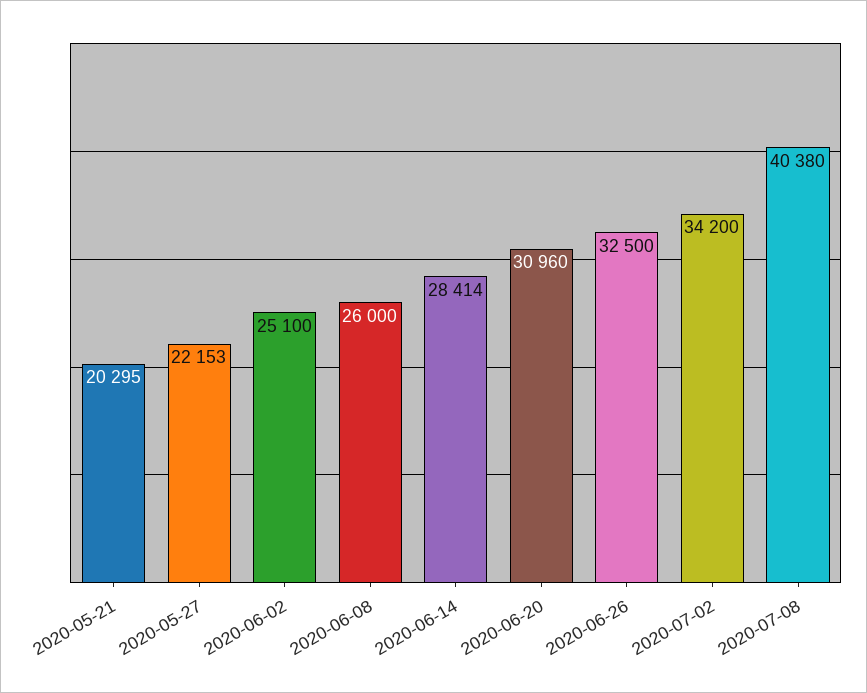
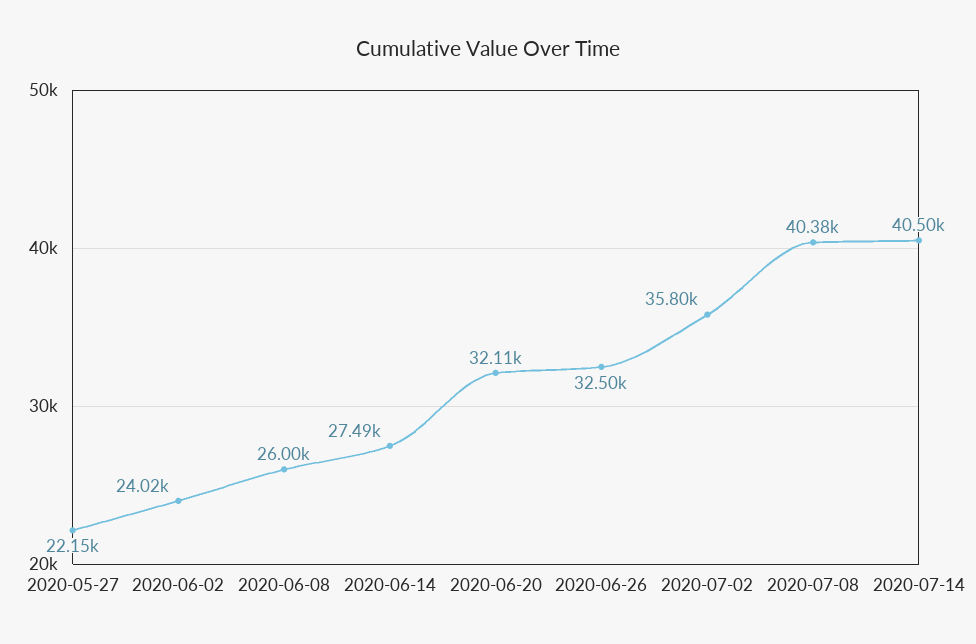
2020-05-21: 20295 -> none
2020-06-02: 25100 -> 24020
2020-06-14: 28414 -> 27490
2020-06-20: 30960 -> 32110
2020-07-02: 34200 -> 35800
2020-07-14: none -> 40500

